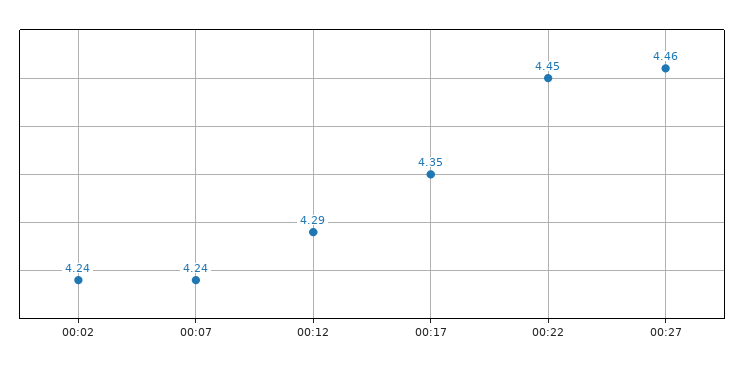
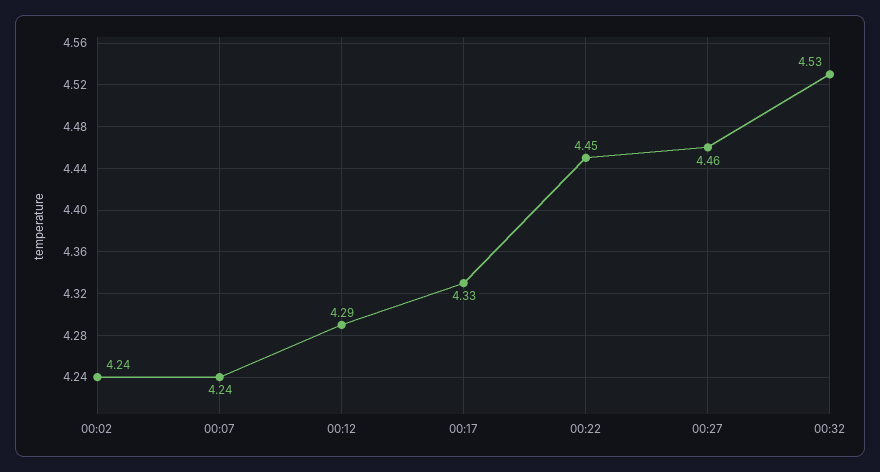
00:17: 4.35 -> 4.33
00:32: none -> 4.53

